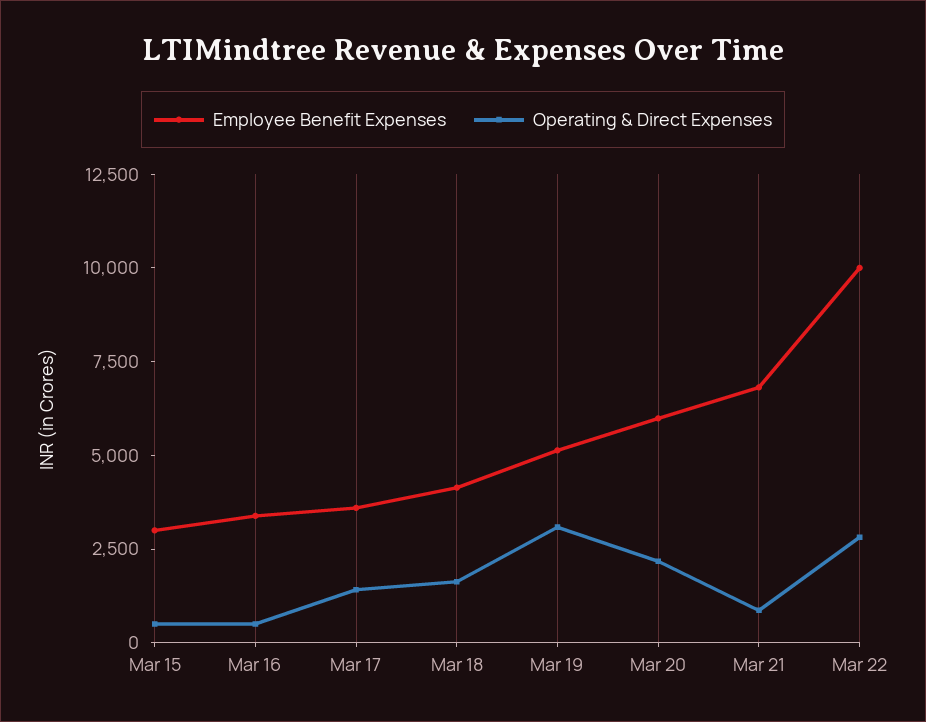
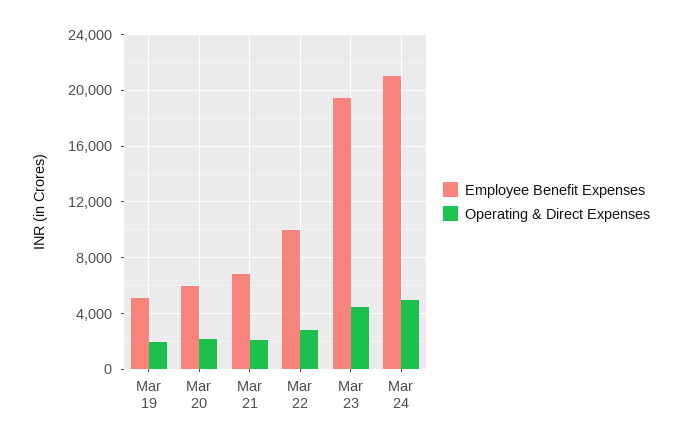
Employee Benefit Expenses, Mar 15: 3000 -> none
Operating & Direct Expenses, Mar 15: 500 -> none
Employee Benefit Expenses, Mar 16: 3500 -> none
Operating & Direct Expenses, Mar 16: 500 -> none
Employee Benefit Expenses, Mar 17: 3500 -> none
Operating & Direct Expenses, Mar 17: 1500 -> none
Employee Benefit Expenses, Mar 18: 4000 -> none
Operating & Direct Expenses, Mar 18: 1500 -> none
Operating & Direct Expenses, Mar 19: 3000 -> 2000
Operating & Direct Expenses, Mar 21: 1000 -> 2000
Employee Benefit Expenses, Mar 23: none -> 19500
Operating & Direct Expenses, Mar 23: none -> 4500
Employee Benefit Expenses, Mar 24: none -> 21000
Operating & Direct Expenses, Mar 24: none -> 5000

